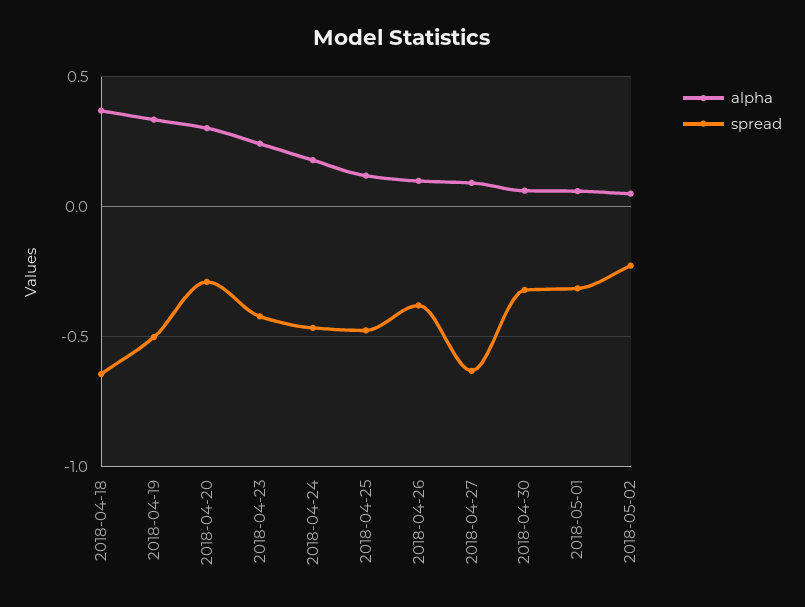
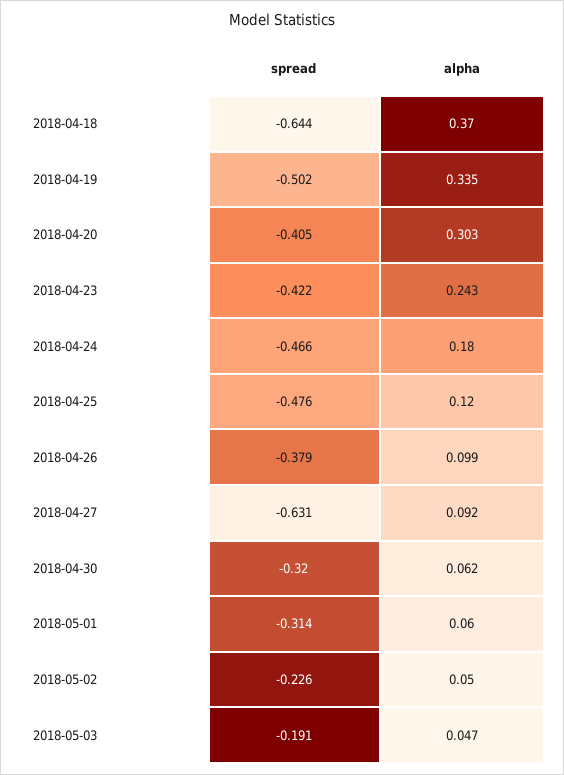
spread, 2018-04-20: -0.3 -> -0.405
spread, 2018-05-03: none -> -0.191
alpha, 2018-05-03: none -> 0.047

